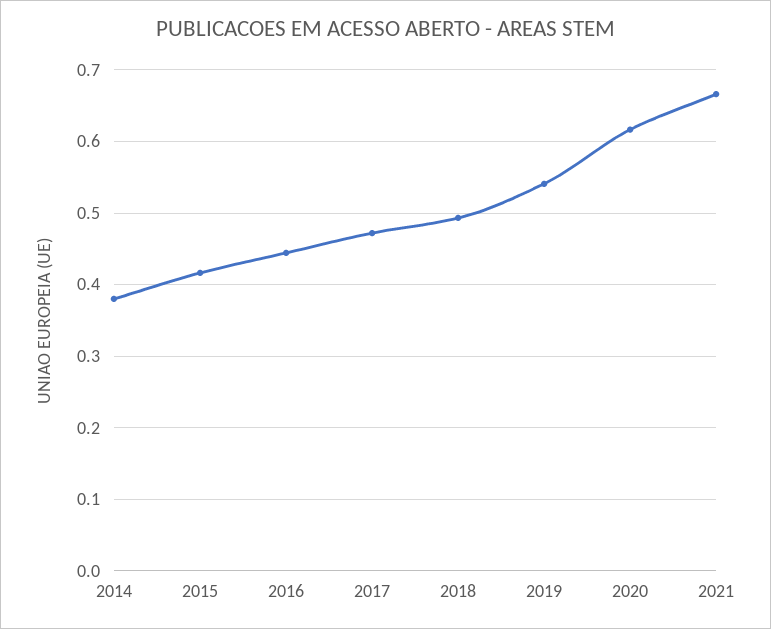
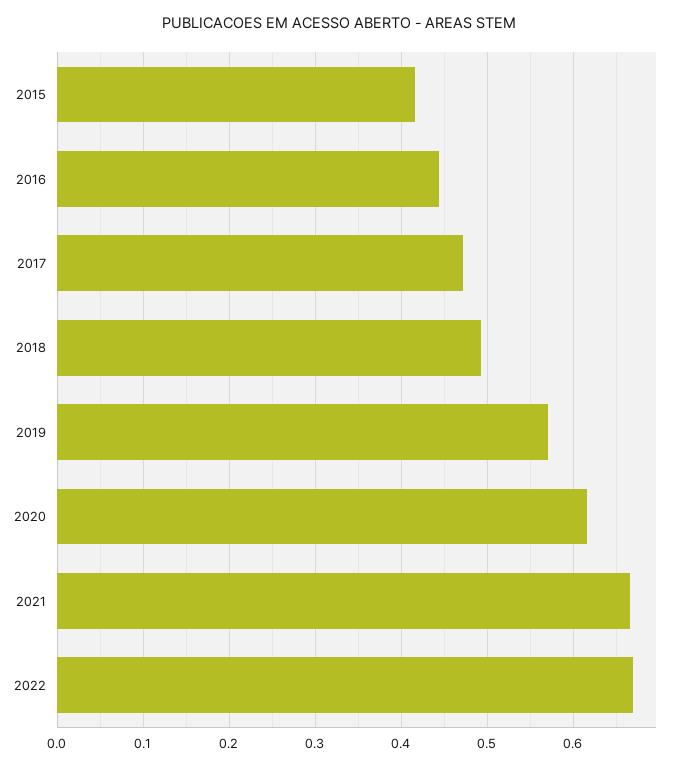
2014: 0.38 -> none
2019: 0.54 -> 0.57
2022: none -> 0.67

